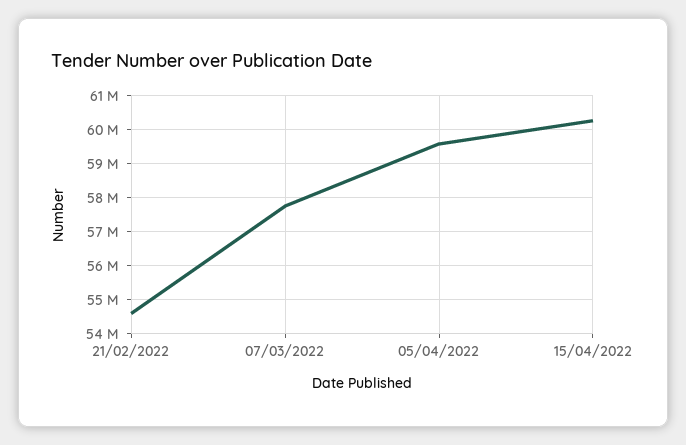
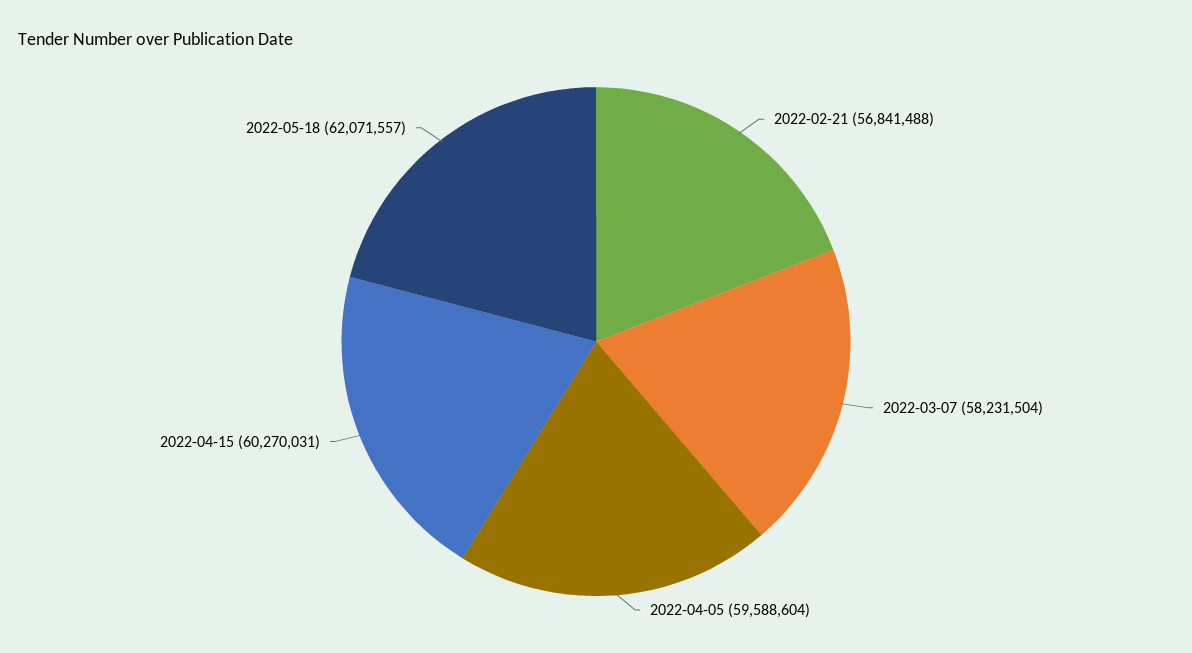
21/02/2022: 54600000 -> 56841488
07/03/2022: 57800000 -> 58231504
2022-05-18: none -> 62071557

